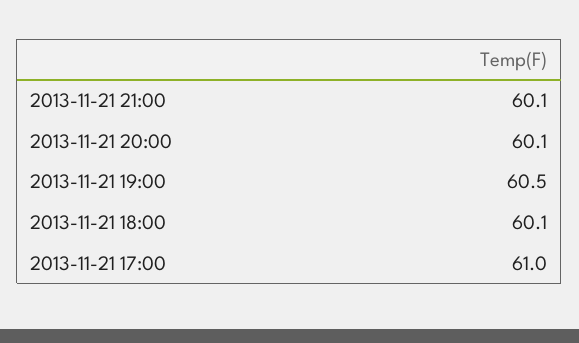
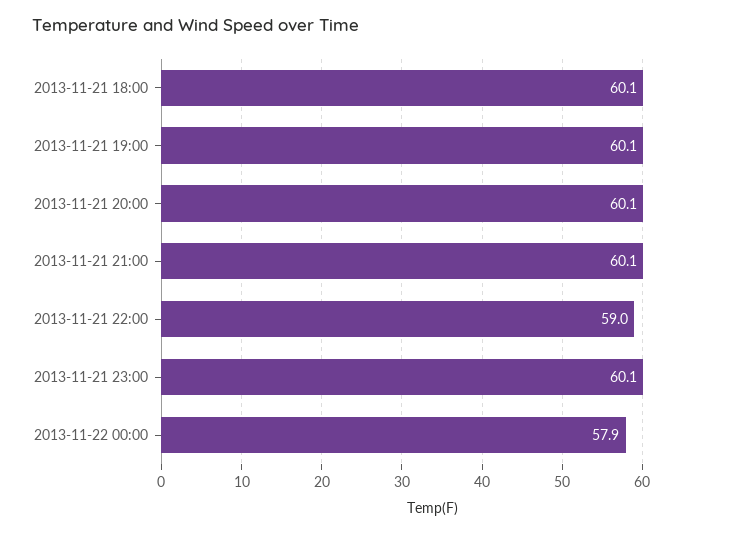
2013-11-21 19:00: 60.5 -> 60.1
2013-11-21 17:00: 61 -> none
2013-11-21 22:00: none -> 59
2013-11-21 23:00: none -> 60.1
2013-11-22 00:00: none -> 57.9

